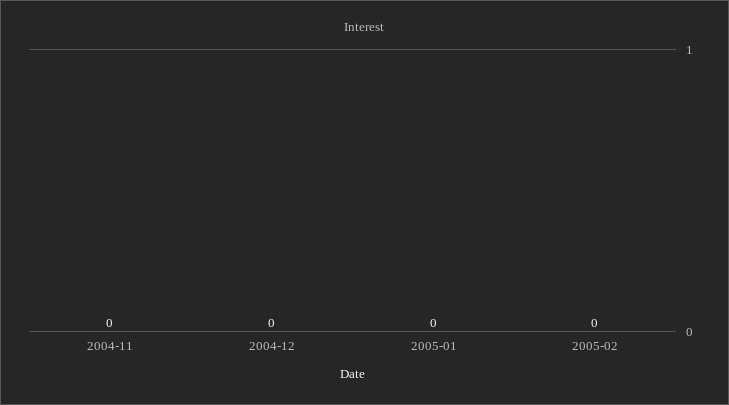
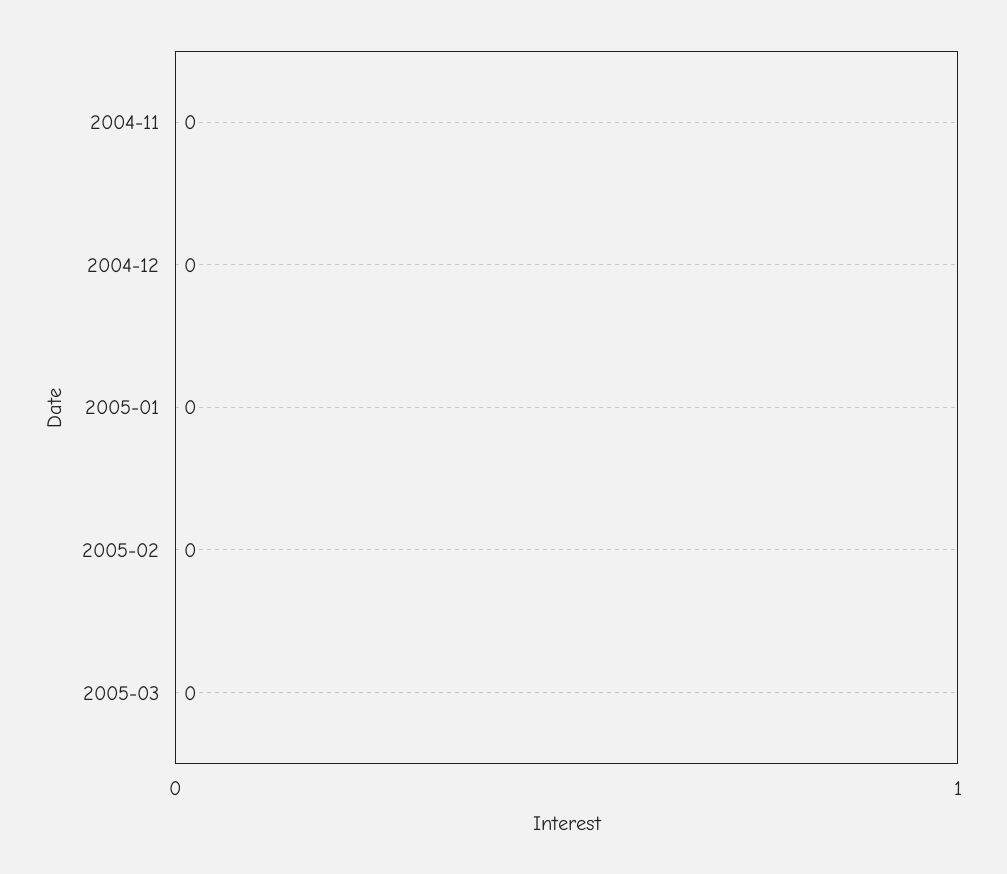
2005-03: none -> 0

